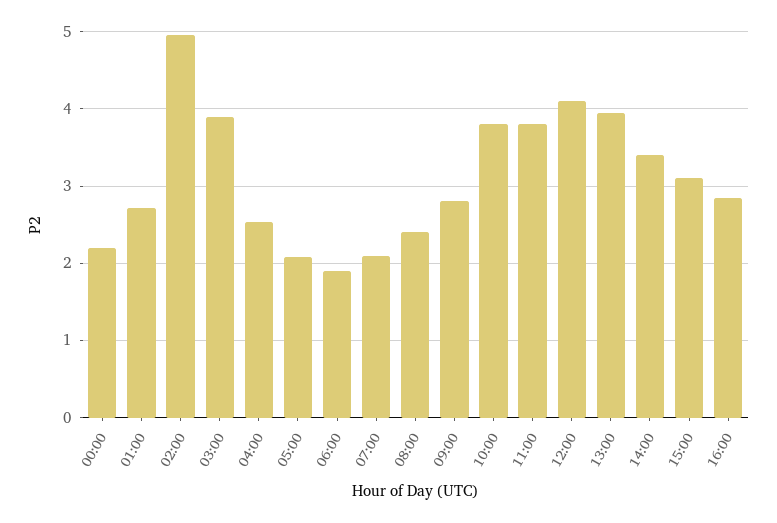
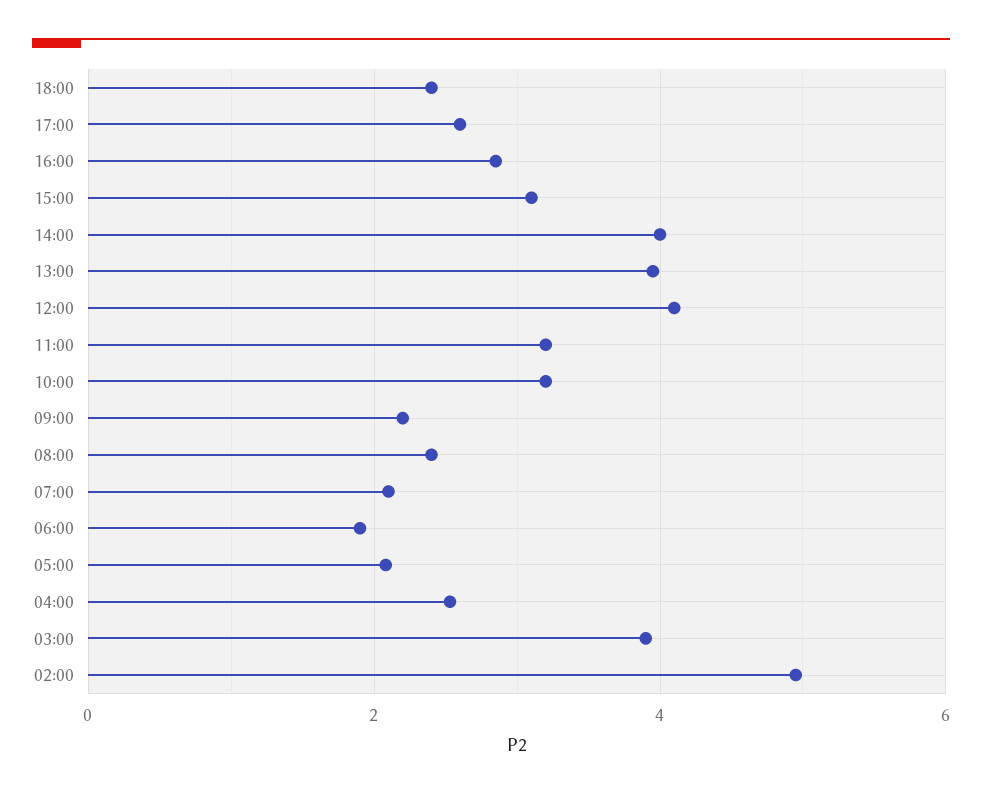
00:00: 2.2 -> none
01:00: 2.7 -> none
09:00: 2.8 -> 2.2
10:00: 3.8 -> 3.2
11:00: 3.8 -> 3.2
14:00: 3.4 -> 4
18:00: none -> 2.4
17:00: none -> 2.6

